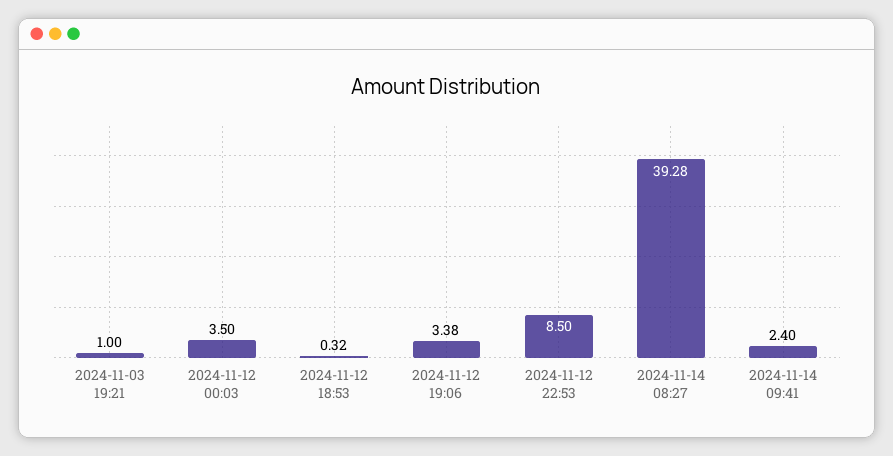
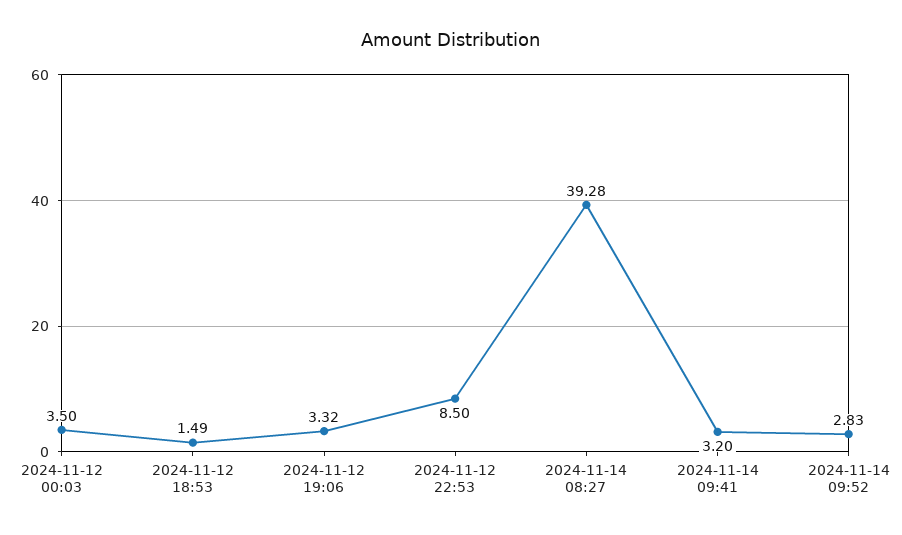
2024-11-03 19:21: 1 -> none
2024-11-12 18:53: 0.32 -> 1.49
2024-11-12 19:06: 3.38 -> 3.32
2024-11-14 09:41: 2.4 -> 3.2
2024-11-14 09:52: none -> 2.83

